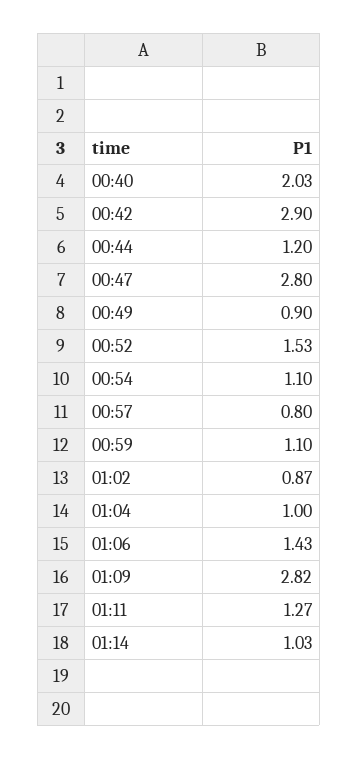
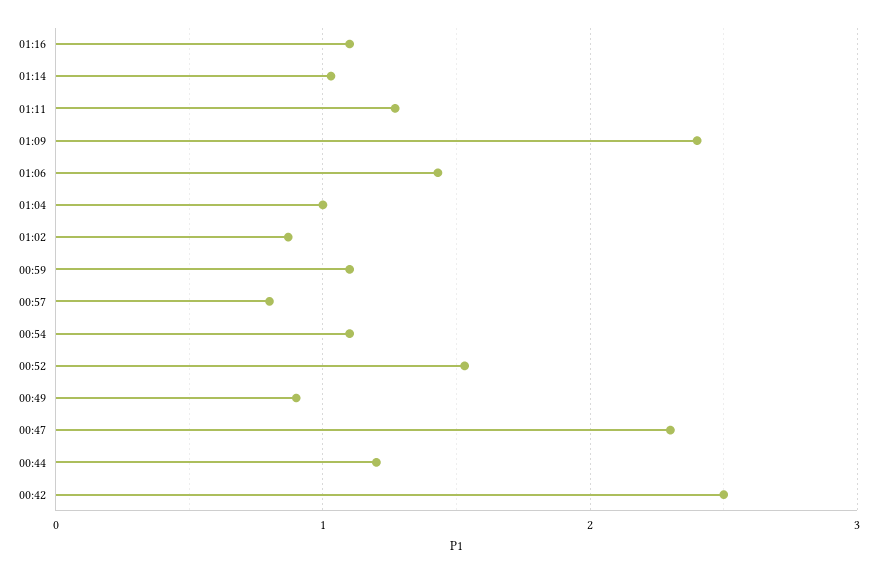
00:40: 2.03 -> none
00:42: 2.9 -> 2.5
00:47: 2.8 -> 2.3
01:09: 2.82 -> 2.4
01:16: none -> 1.1

